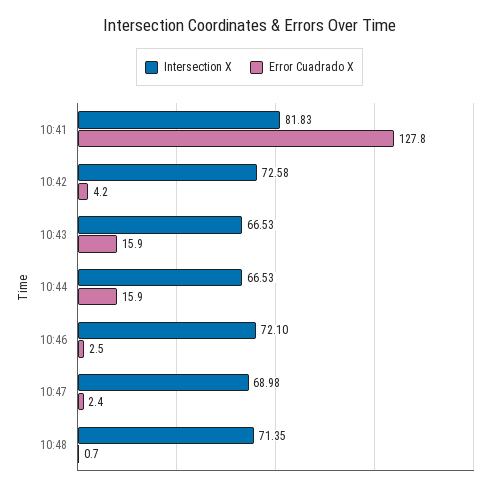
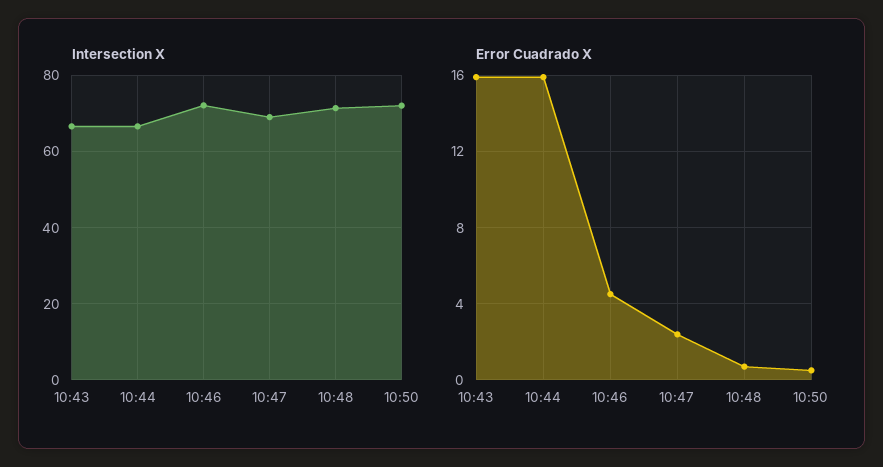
Intersection X, 10:41: 81.83 -> none
Error Cuadrado X, 10:41: 127.8 -> none
Intersection X, 10:42: 72.58 -> none
Error Cuadrado X, 10:42: 4.2 -> none
Error Cuadrado X, 10:46: 2.5 -> 4.5
Intersection X, 10:50: none -> 72
Error Cuadrado X, 10:50: none -> 0.5

